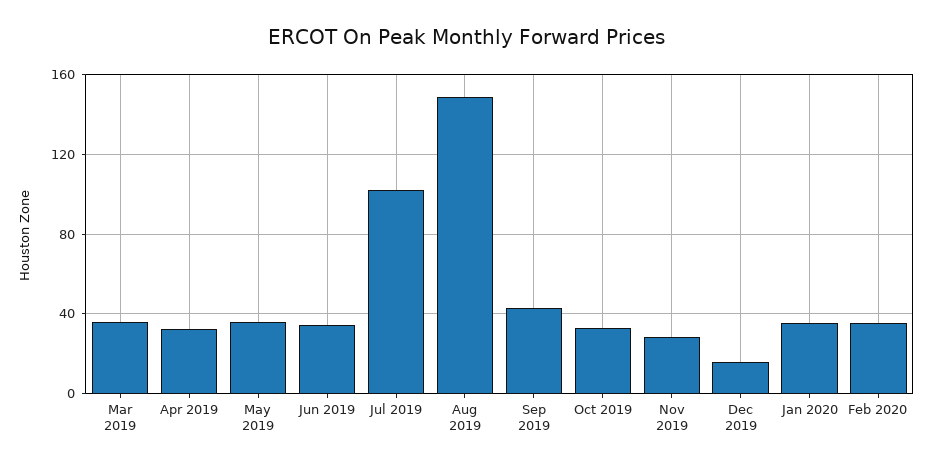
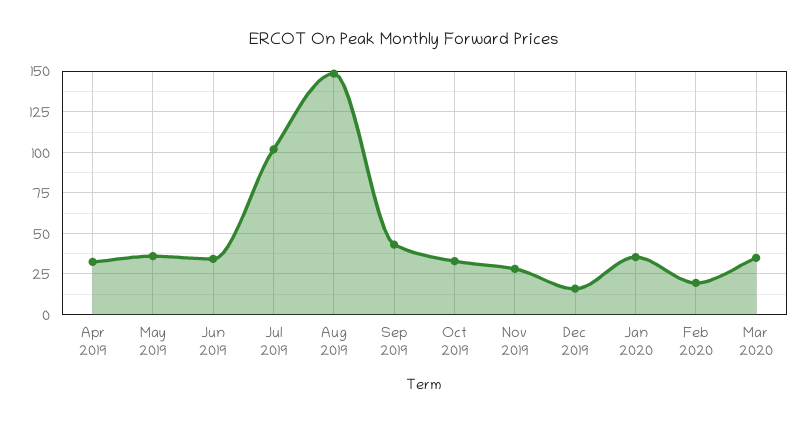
Mar 2019: 35 -> none
Feb 2020: 35 -> 20
Mar 2020: none -> 35

